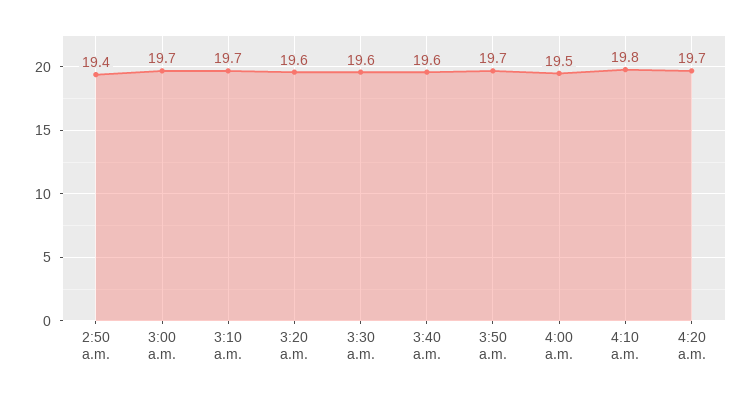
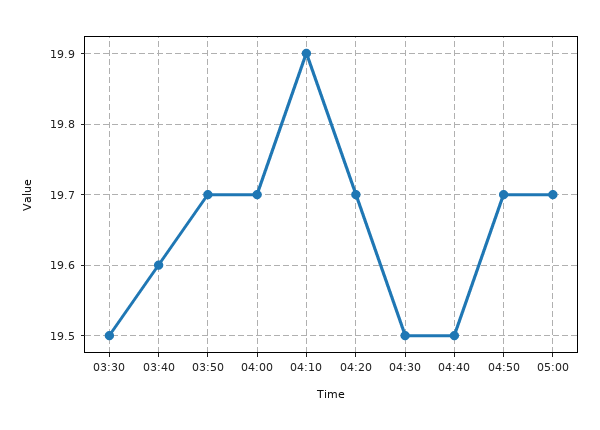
2:50 a.m.: 19.4 -> none
3:00 a.m.: 19.7 -> none
3:10 a.m.: 19.7 -> none
3:20 a.m.: 19.6 -> none
3:30 a.m.: 19.6 -> 19.5
4:00 a.m.: 19.5 -> 19.7
4:10 a.m.: 19.8 -> 19.9
04:30: none -> 19.5
04:40: none -> 19.5
04:50: none -> 19.7
05:00: none -> 19.7

